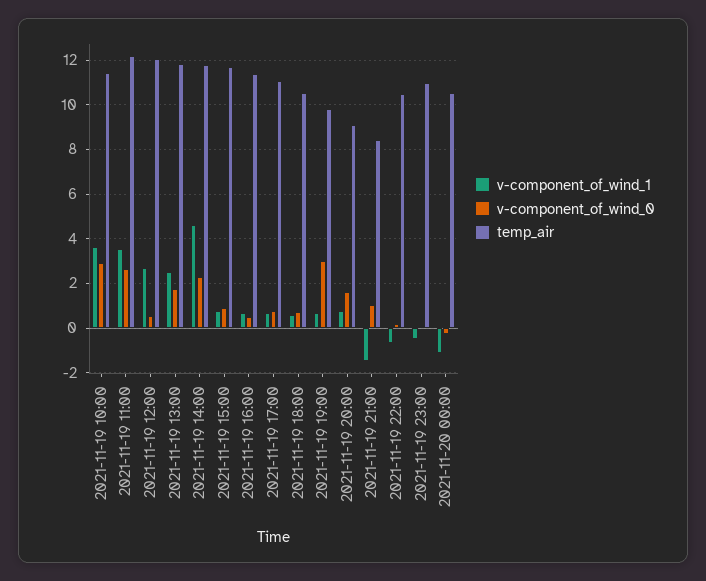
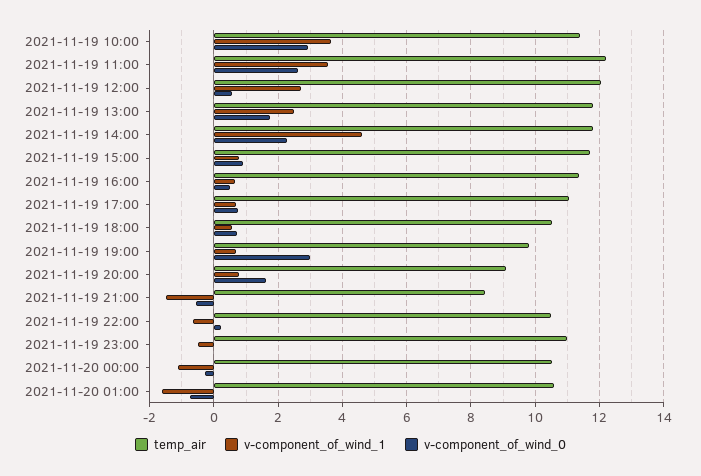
v-component_of_wind_0, 2021-11-19 21:00: 1 -> -0.6
temp_air, 2021-11-20 01:00: none -> 10.6
v-component_of_wind_1, 2021-11-20 01:00: none -> -1.6
v-component_of_wind_0, 2021-11-20 01:00: none -> -0.8

